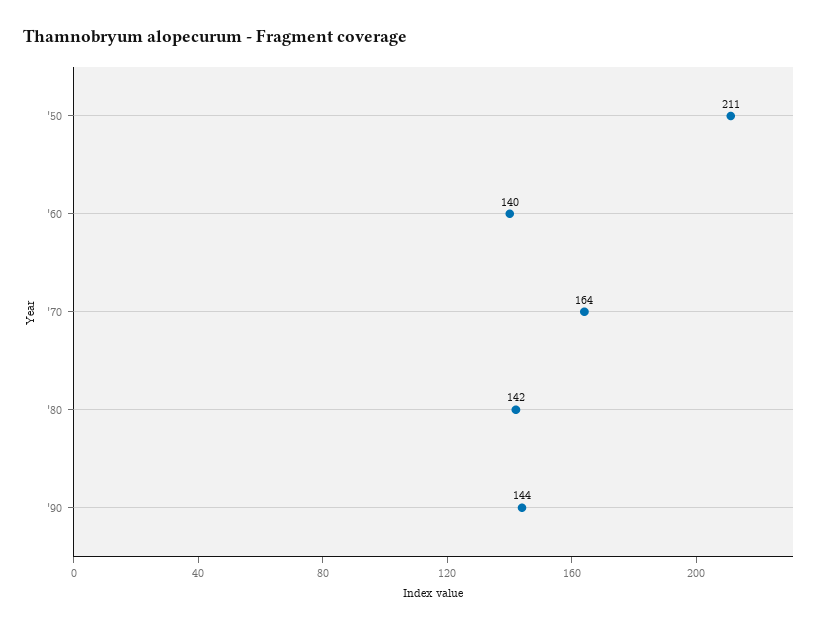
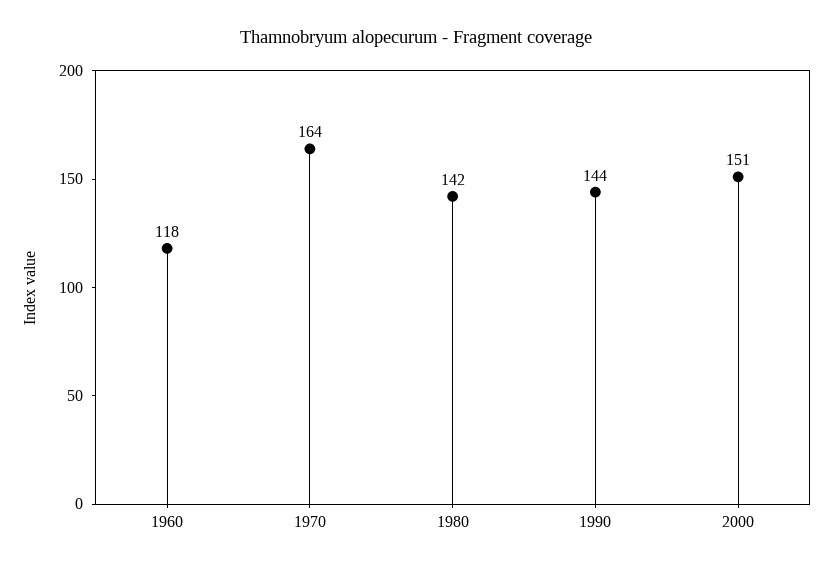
'50: 211 -> none
'60: 140 -> 118
2000: none -> 151

